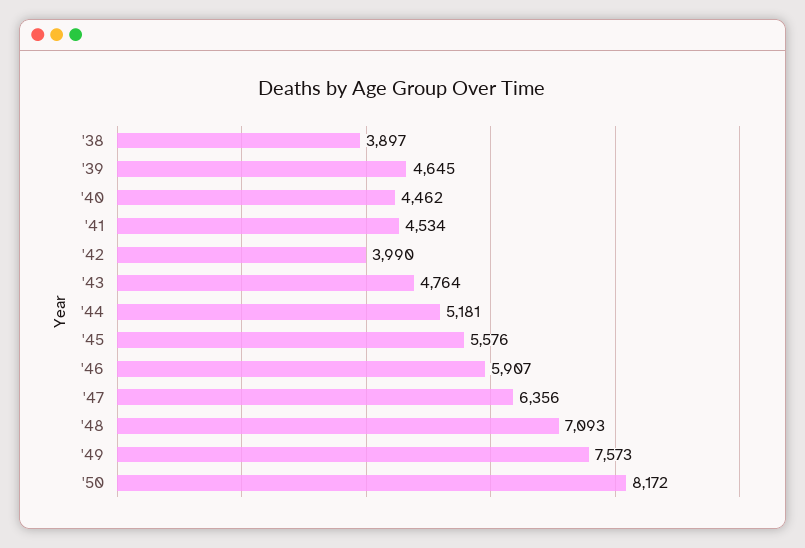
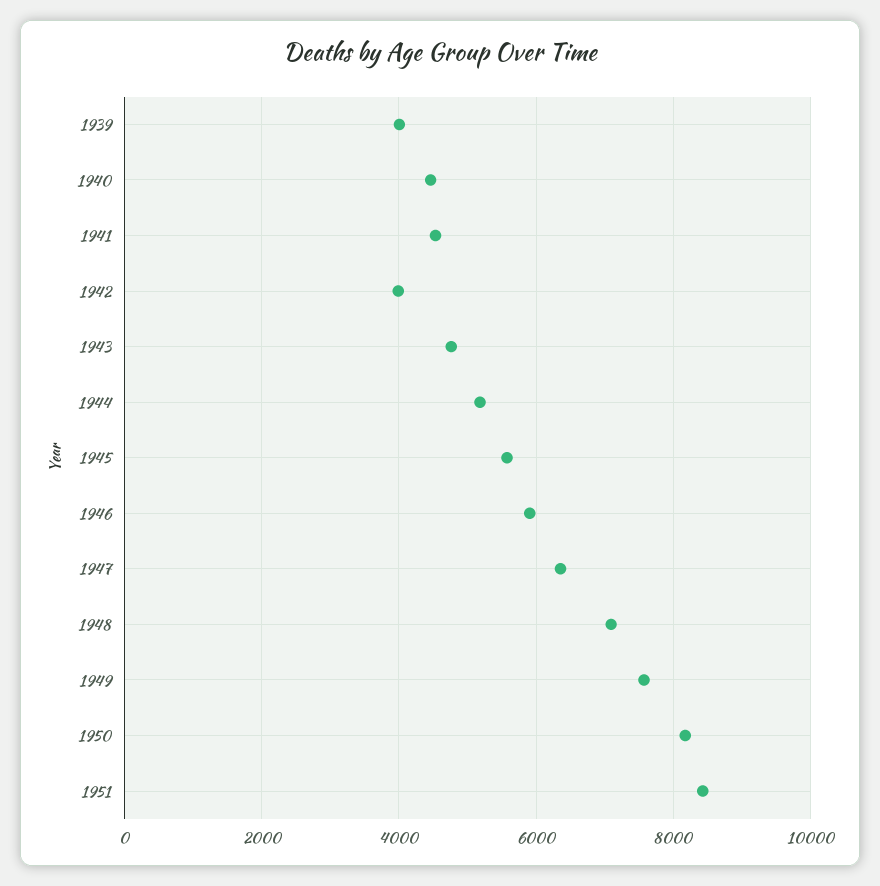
'38: 3897 -> none
'39: 4645 -> 4000
1951: none -> 8400

